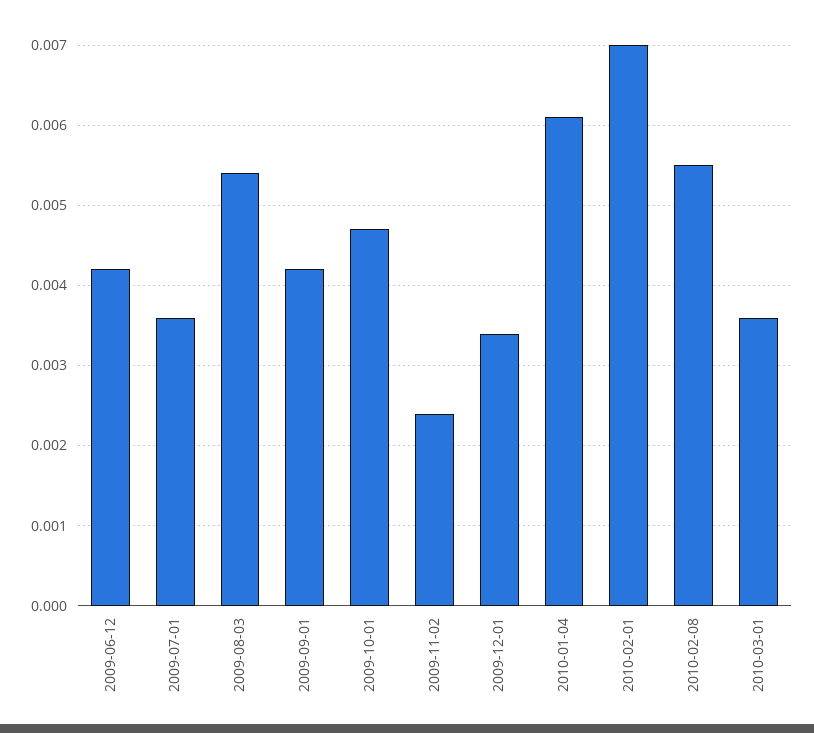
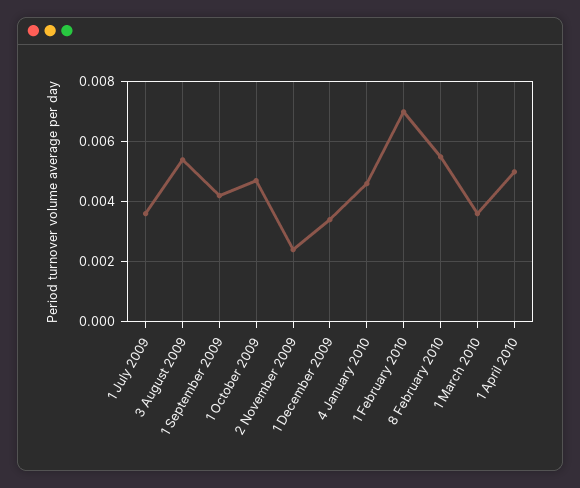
2009-06-12: 0.0042 -> none
2010-01-04: 0.0061 -> 0.0045
1 April 2010: none -> 0.005

